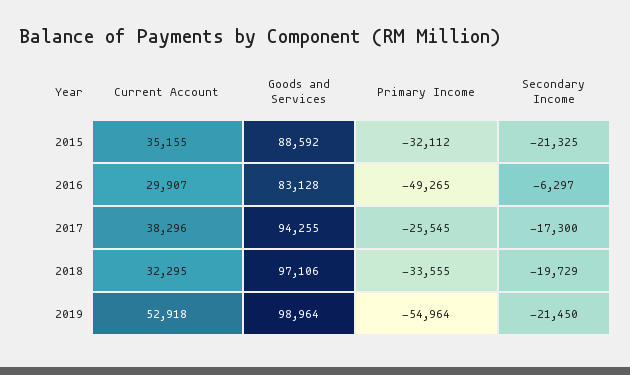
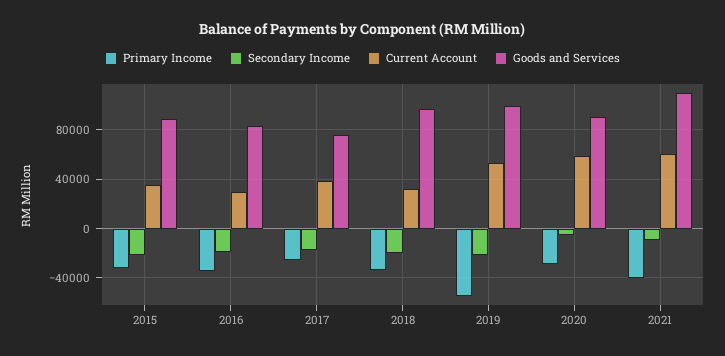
Primary Income, 2016: -49265 -> -35000
Secondary Income, 2016: -6297 -> -20000
Goods and Services, 2017: 94255 -> 75000
Primary Income, 2020: none -> -30000
Secondary Income, 2020: none -> -5000
Current Account, 2020: none -> 60000
Goods and Services, 2020: none -> 90000
Primary Income, 2021: none -> -40000
Secondary Income, 2021: none -> -10000
Current Account, 2021: none -> 60000
Goods and Services, 2021: none -> 110000

